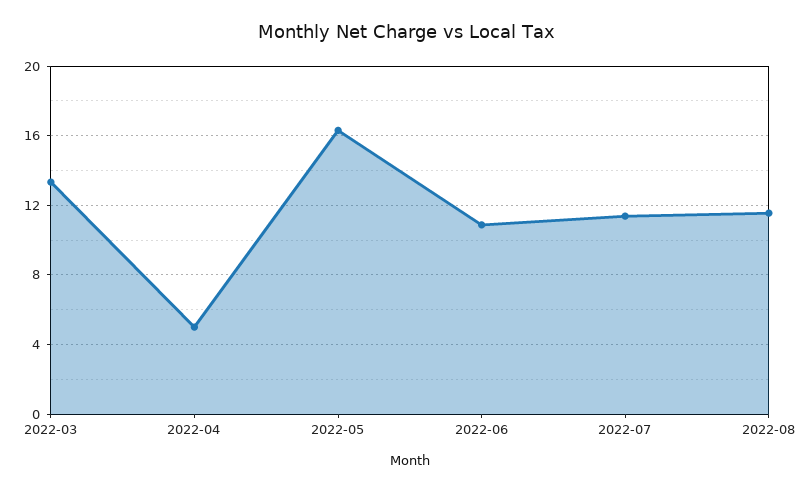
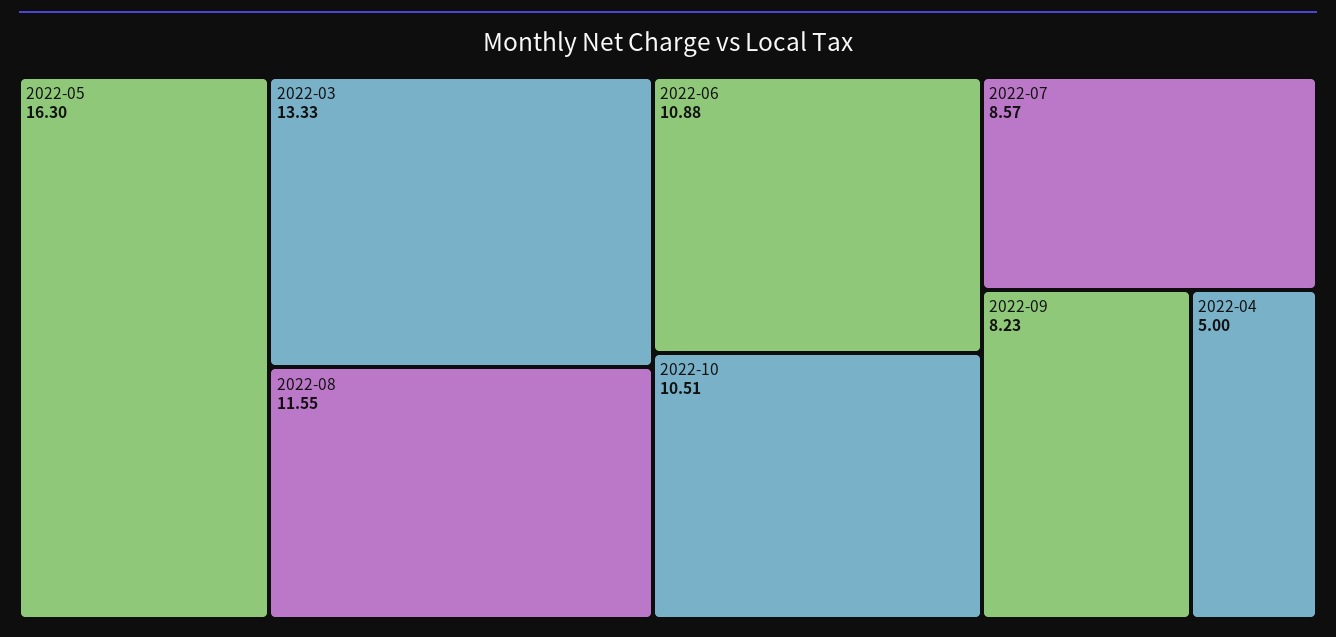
2022-07: 11.5 -> 8.57
2022-10: none -> 10.51
2022-09: none -> 8.23

